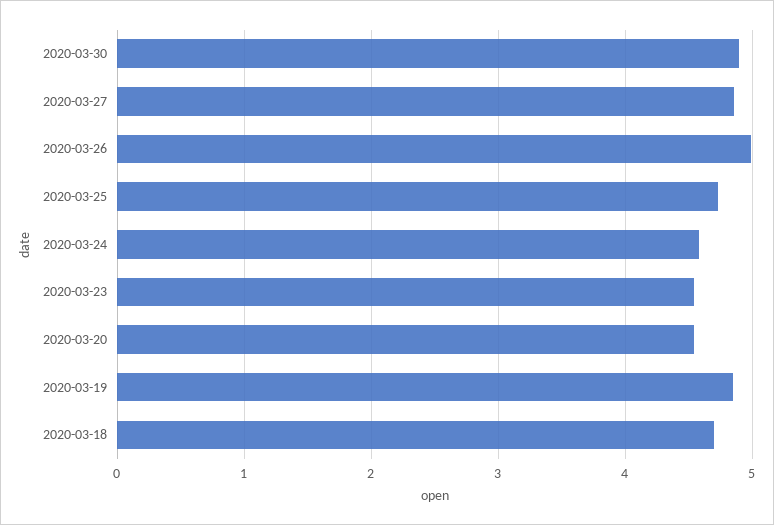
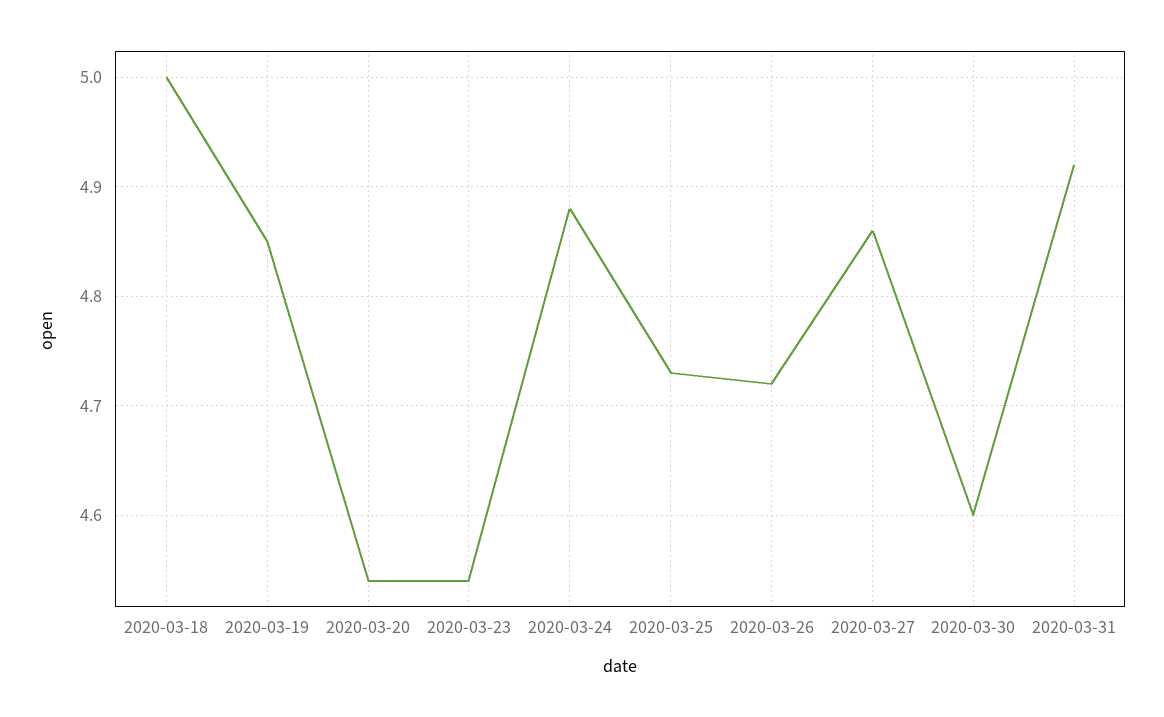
2020-03-30: 4.9 -> 4.6
2020-03-26: 5 -> 4.72
2020-03-24: 4.6 -> 4.88
2020-03-18: 4.7 -> 5
2020-03-31: none -> 4.92

